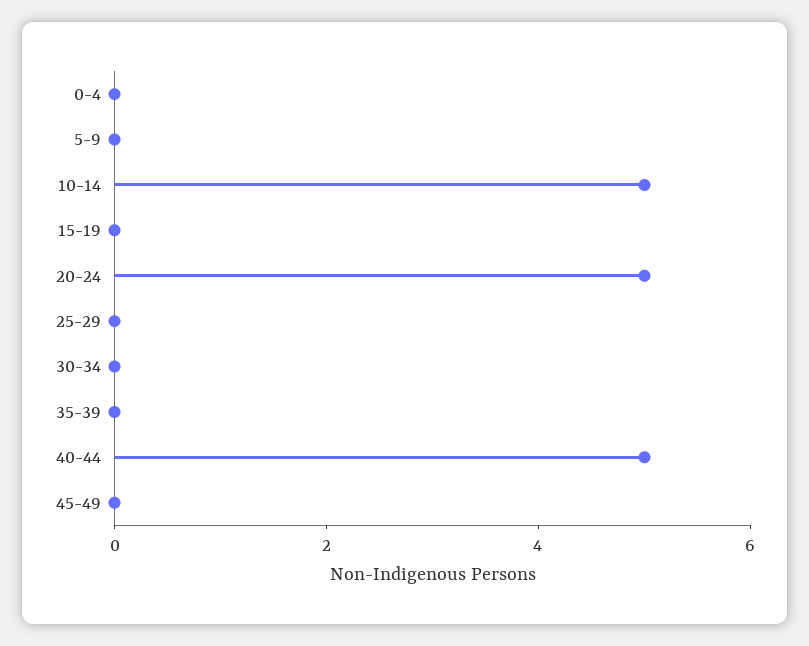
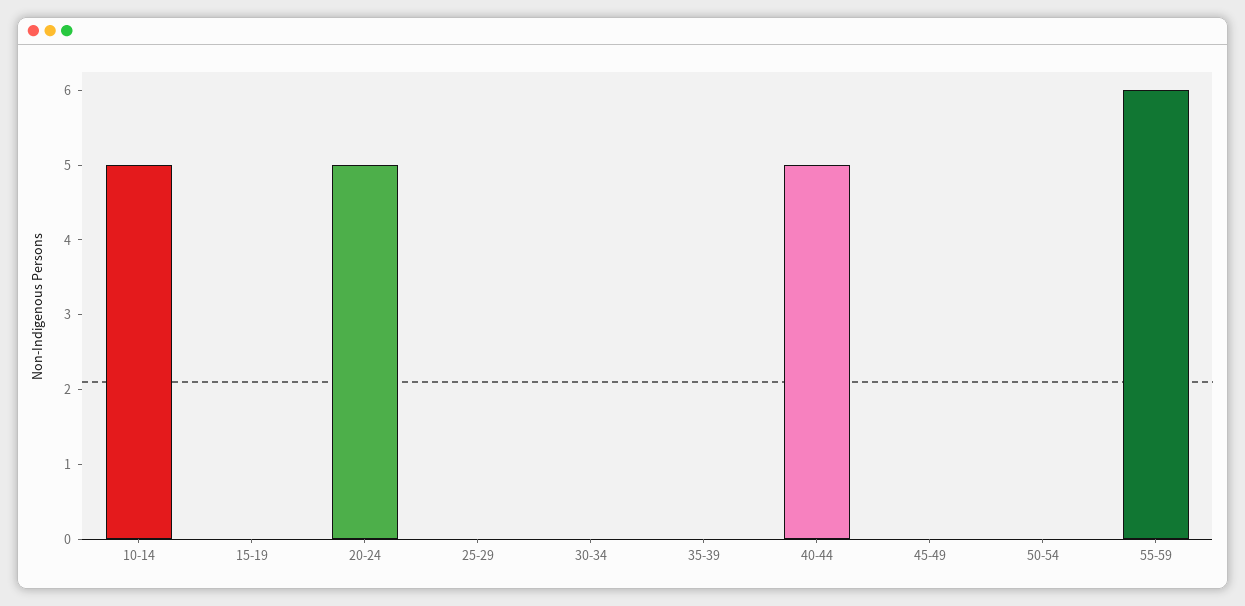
0-4: 0 -> none
5-9: 0 -> none
50-54: none -> 0
55-59: none -> 6

